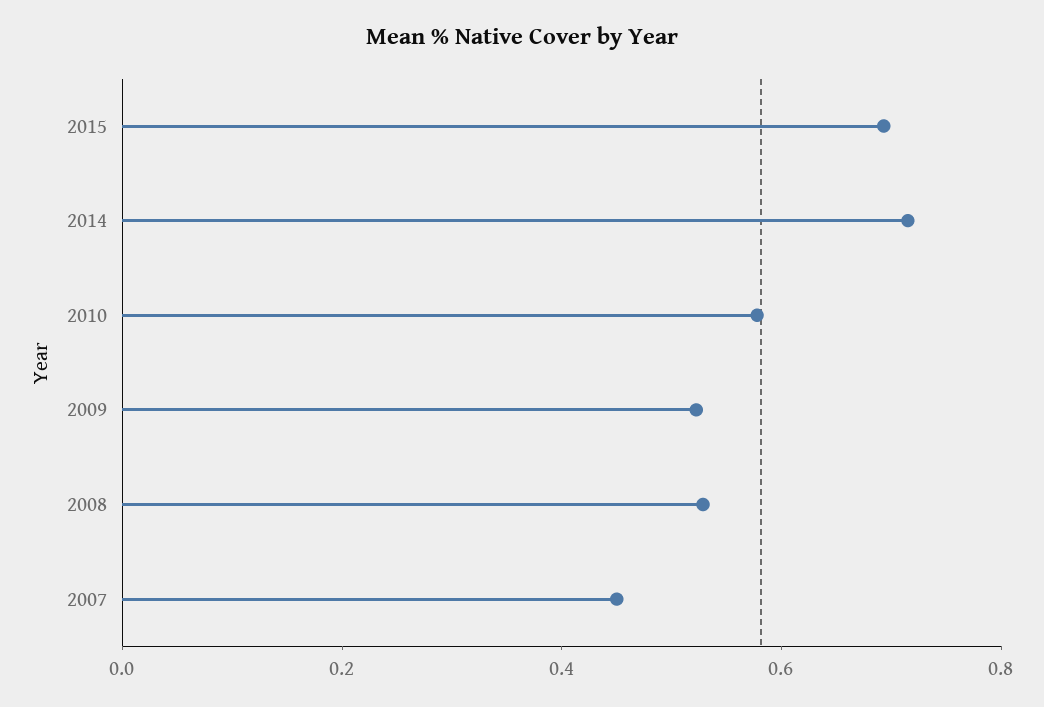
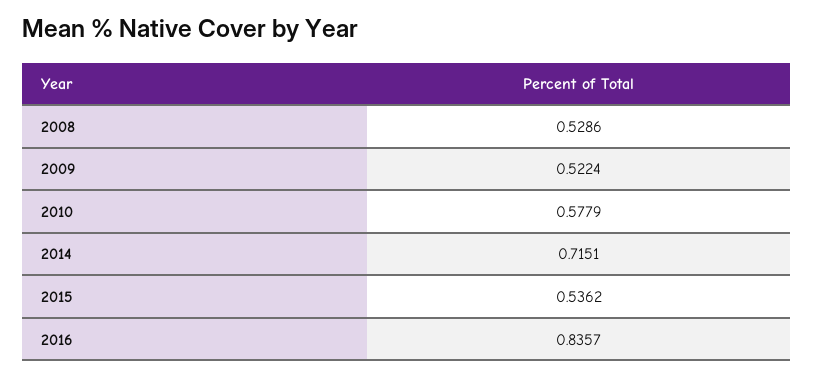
2015: 0.7 -> 0.5362
2007: 0.45 -> none
2016: none -> 0.8357

